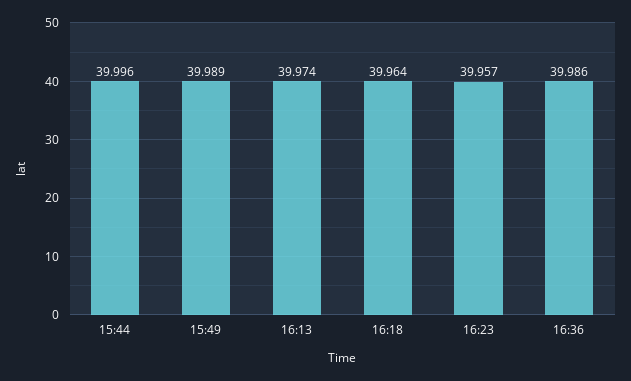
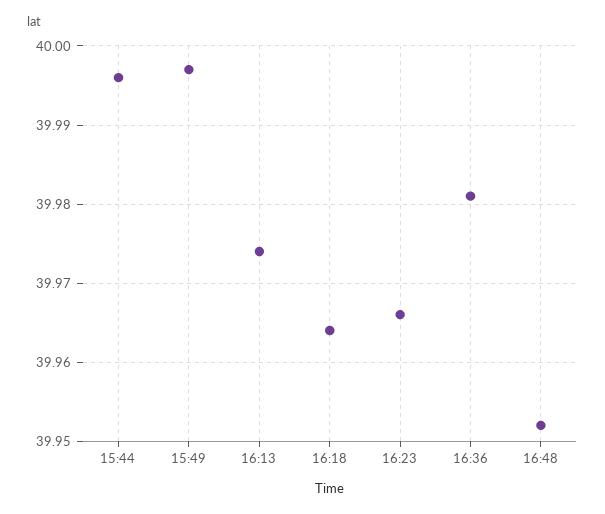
15:49: 39.989 -> 39.997
16:23: 39.957 -> 39.966
16:36: 39.986 -> 39.981
16:48: none -> 39.952

